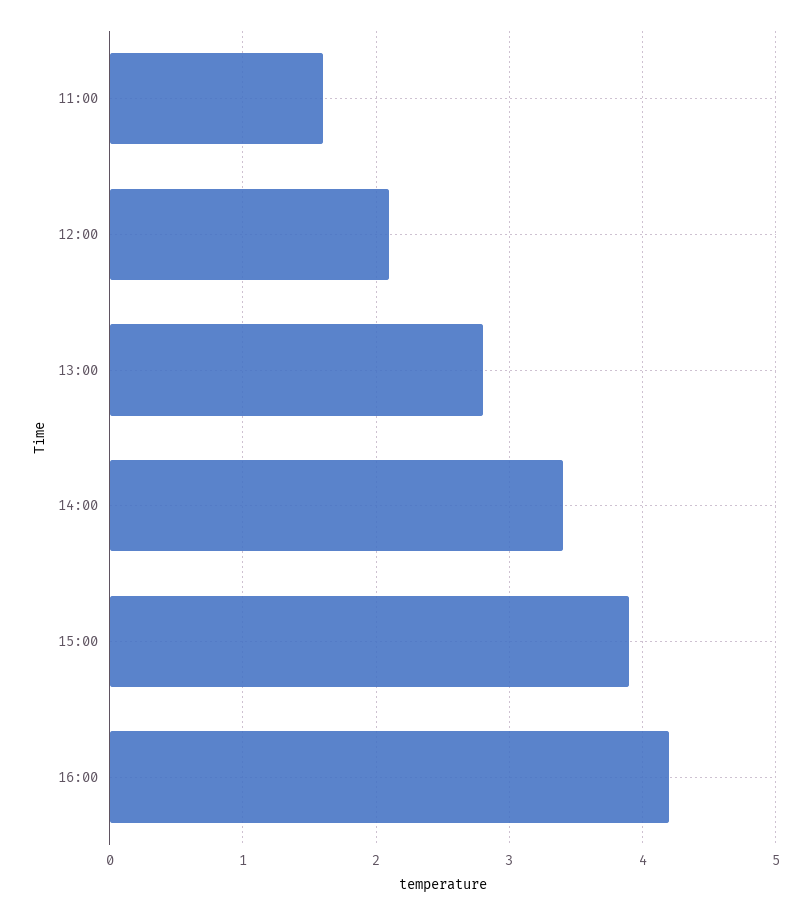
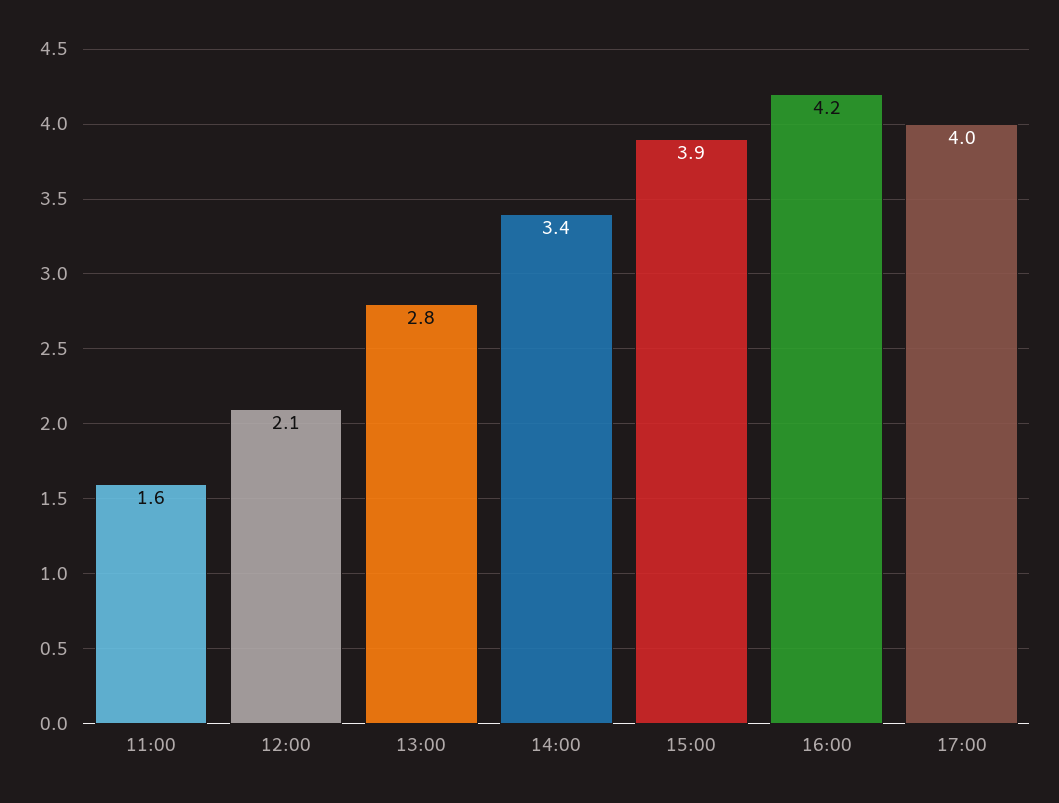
17:00: none -> 4

